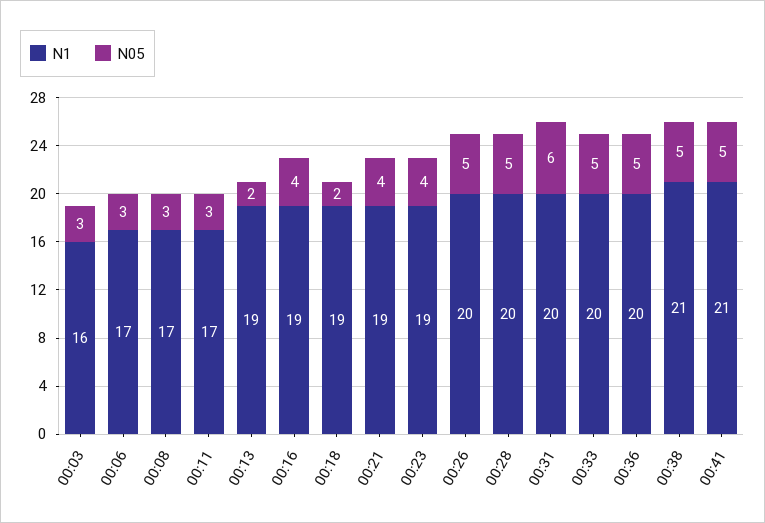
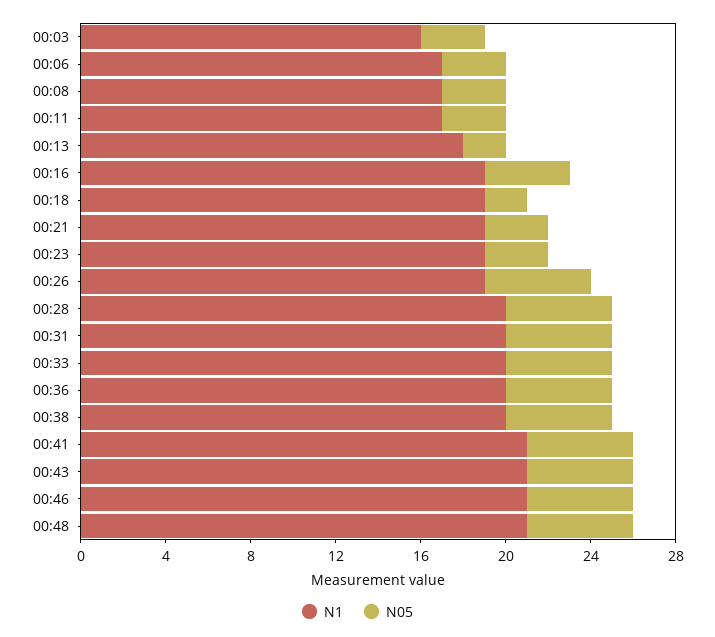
N1, 00:13: 19 -> 18
N05, 00:21: 4 -> 3
N05, 00:23: 4 -> 3
N1, 00:26: 20 -> 19
N05, 00:31: 6 -> 5
N1, 00:38: 21 -> 20
N1, 00:43: none -> 21
N05, 00:43: none -> 5
N1, 00:46: none -> 21
N05, 00:46: none -> 5
N1, 00:48: none -> 21
N05, 00:48: none -> 5

